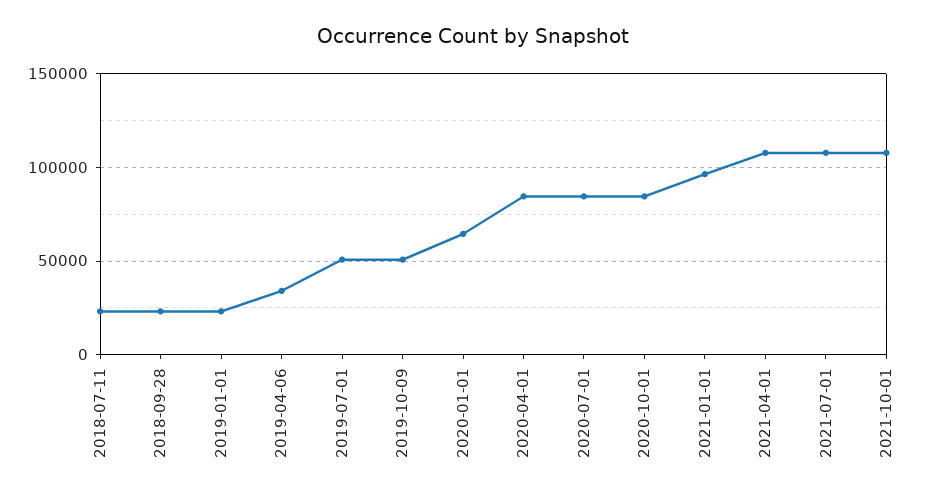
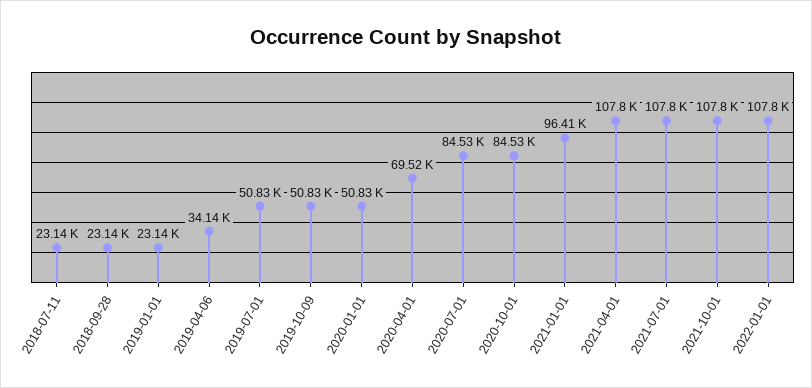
2020-01-01: 65000 -> 50830
2020-04-01: 85000 -> 69520
2022-01-01: none -> 107800

